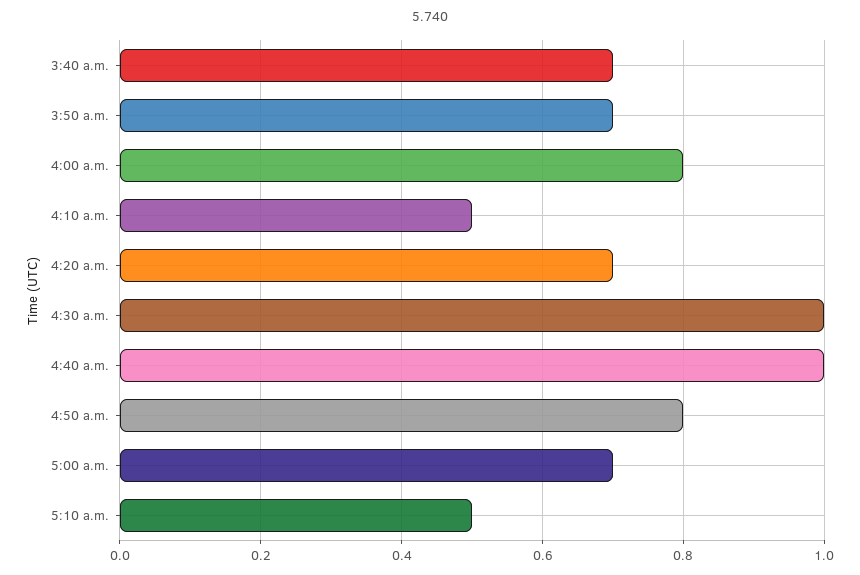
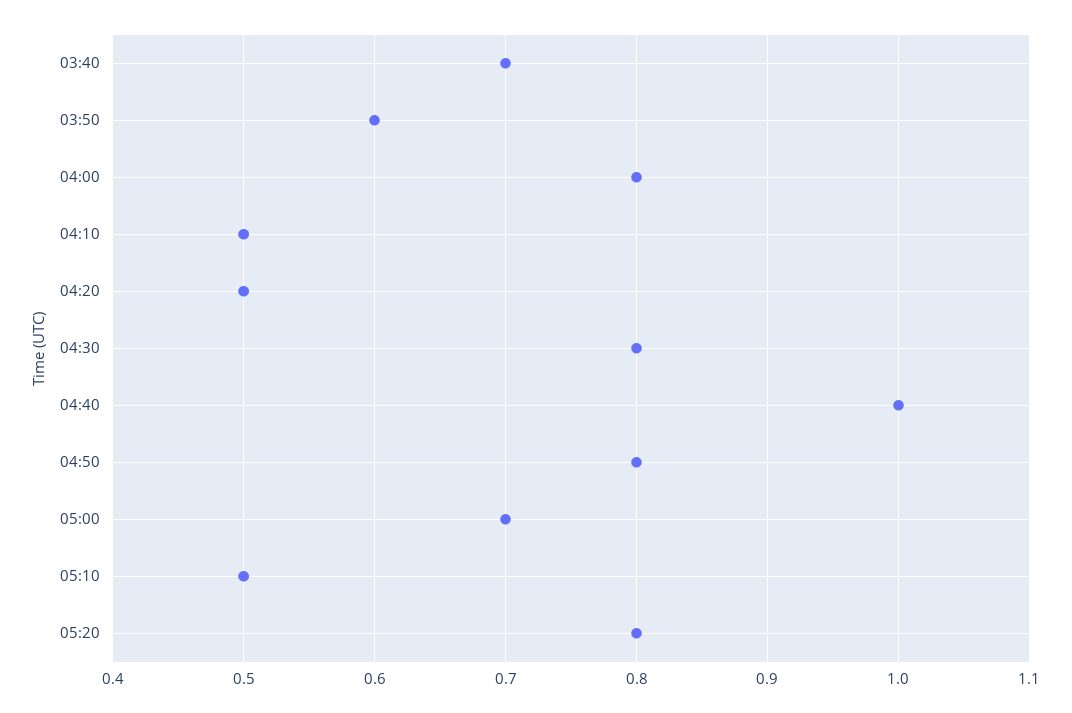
3:50 a.m.: 0.7 -> 0.6
4:20 a.m.: 0.7 -> 0.5
4:30 a.m.: 1 -> 0.8
05:20: none -> 0.8

